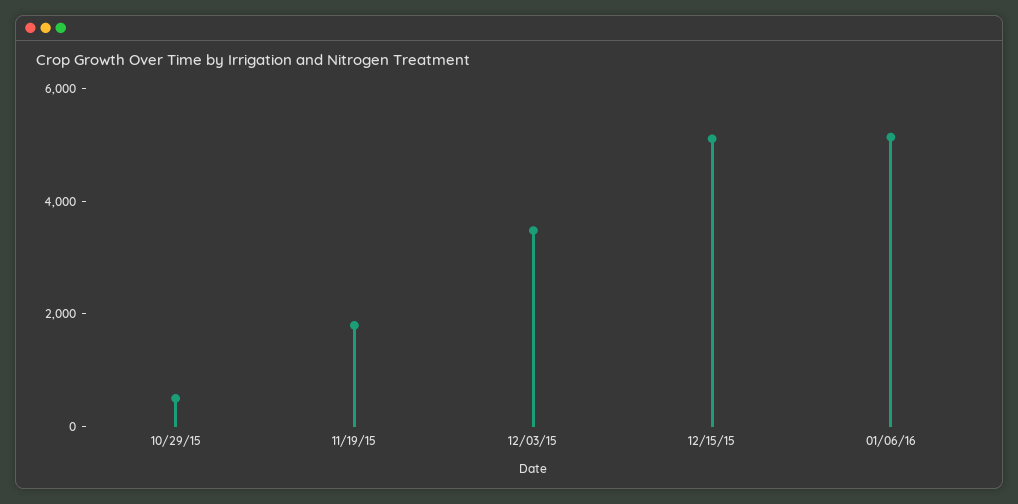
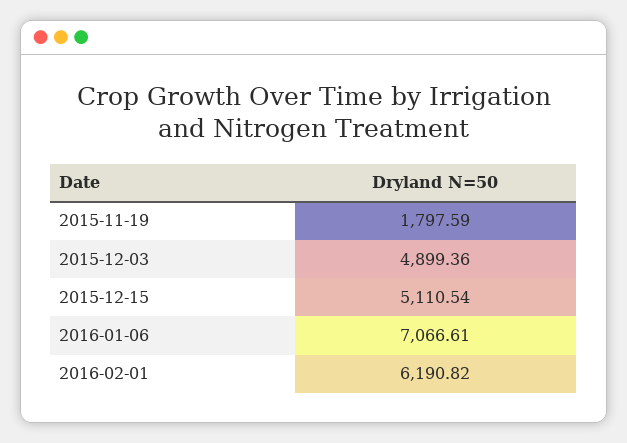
10/29/15: 500 -> none
12/03/15: 3500 -> 4899.36
01/06/16: 5000 -> 7066.61
2016-02-01: none -> 6190.82

